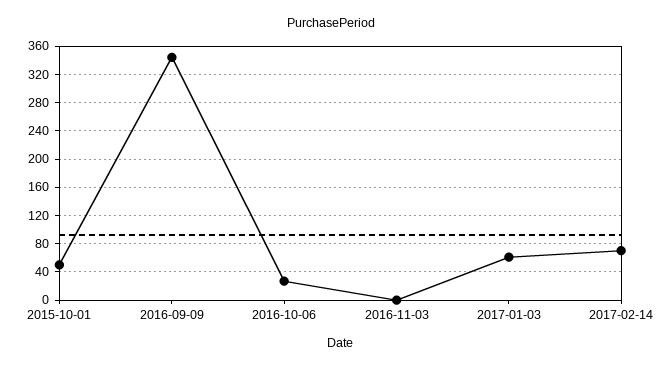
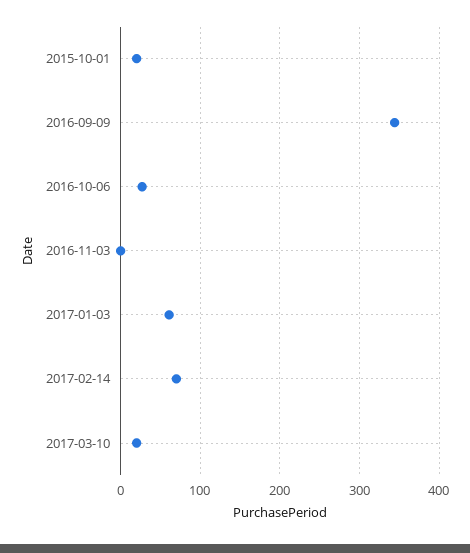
2015-10-01: 50 -> 20
2017-03-10: none -> 20

